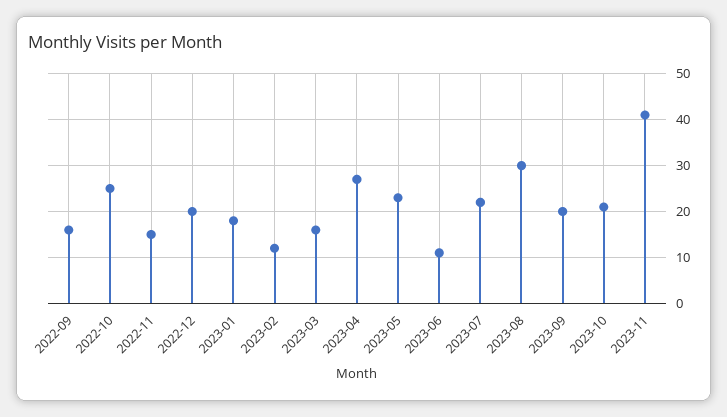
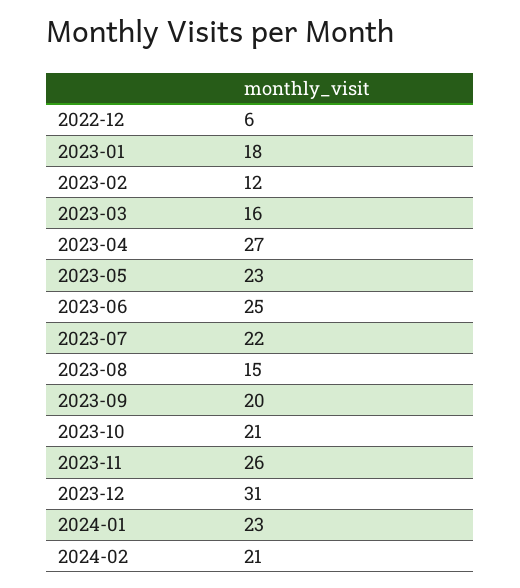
2022-09: 15 -> none
2022-10: 25 -> none
2022-11: 15 -> none
2022-12: 20 -> 6
2023-06: 10 -> 25
2023-08: 30 -> 15
2023-11: 40 -> 26
2023-12: none -> 31
2024-01: none -> 23
2024-02: none -> 21

